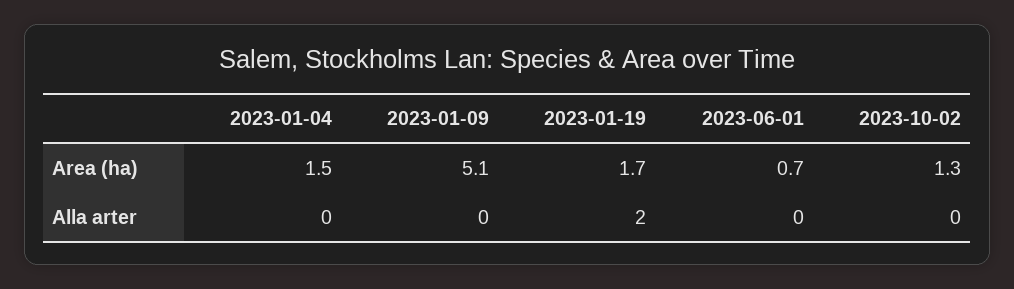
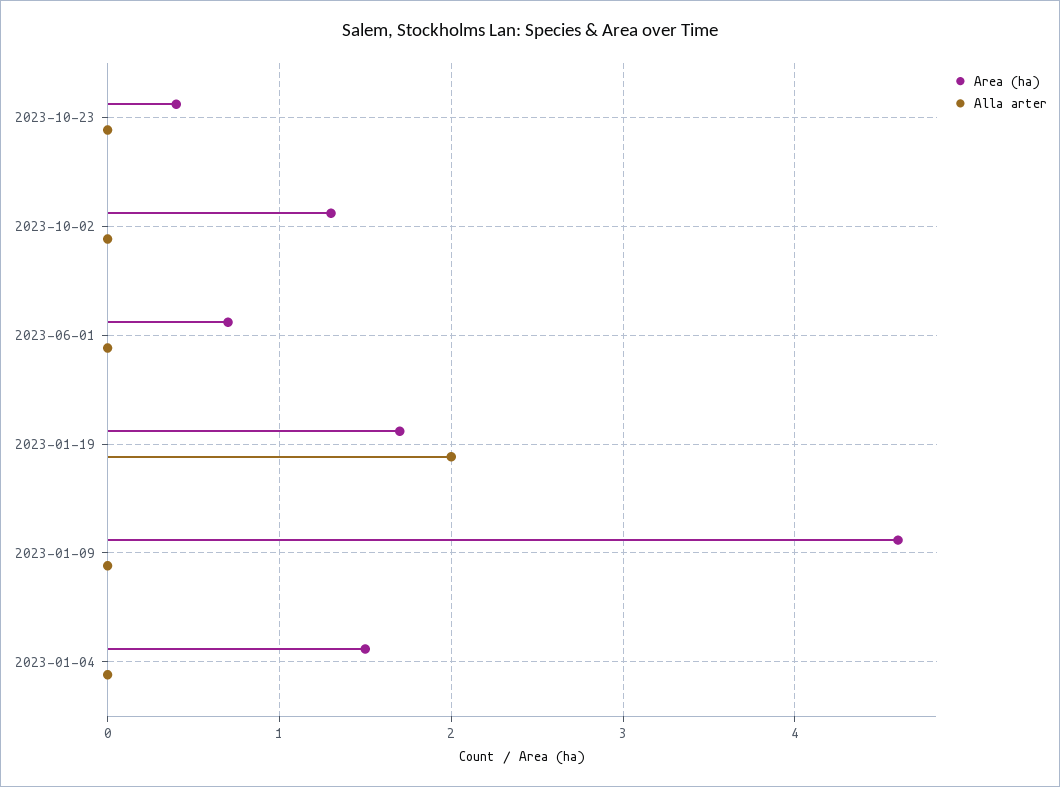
Area (ha), 2023-01-09: 5.1 -> 4.6
Area (ha), 2023-10-23: none -> 0.4
Alla arter, 2023-10-23: none -> 0

